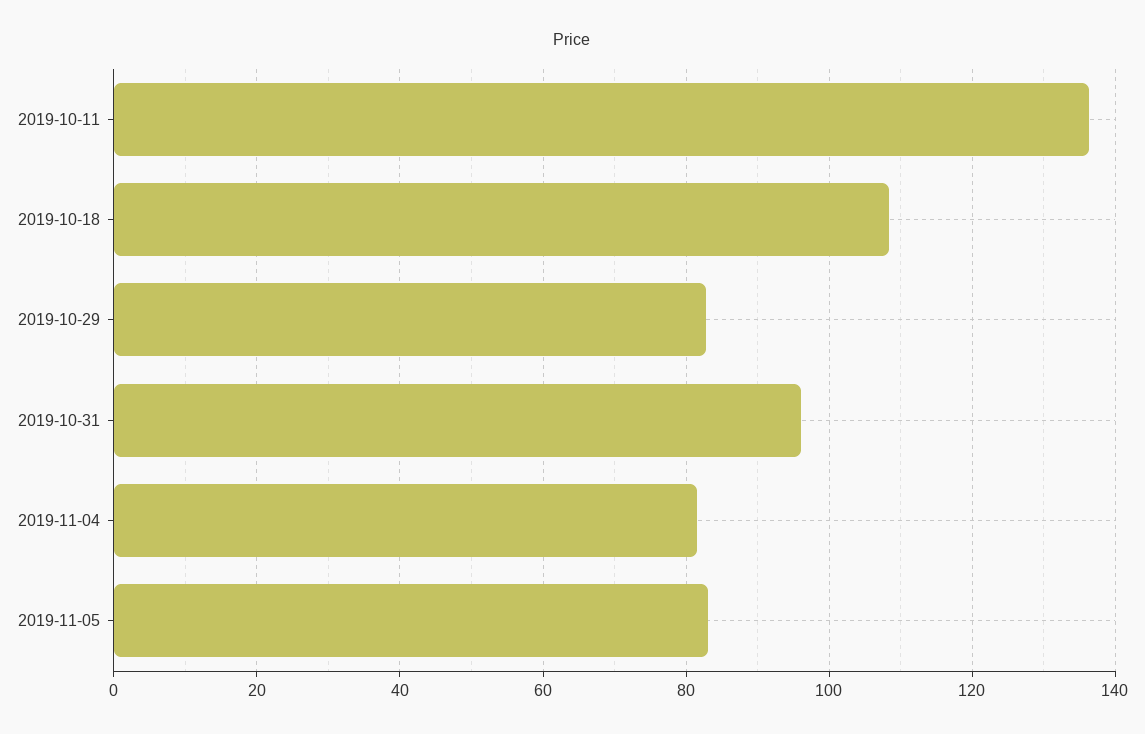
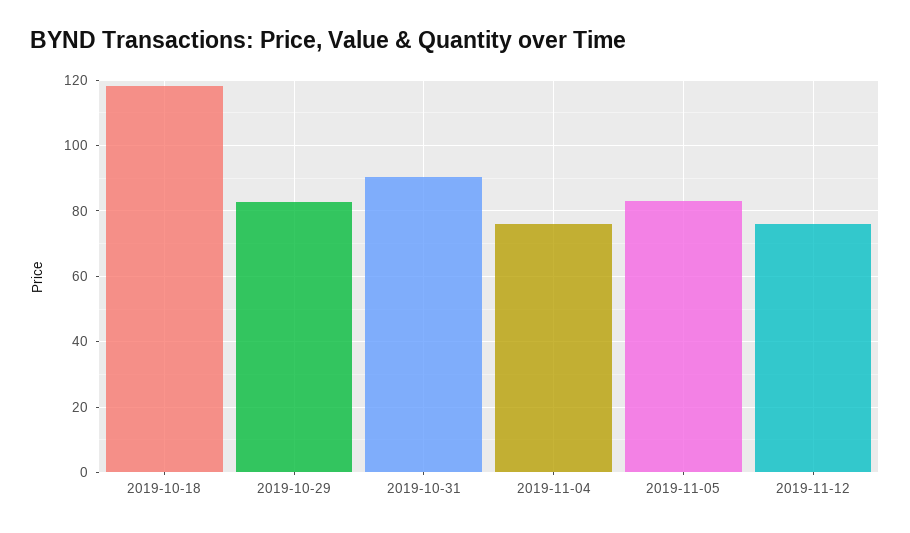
2019-10-11: 136 -> none
2019-10-18: 108 -> 118
2019-10-31: 96 -> 90
2019-11-04: 82 -> 76
2019-11-12: none -> 76

